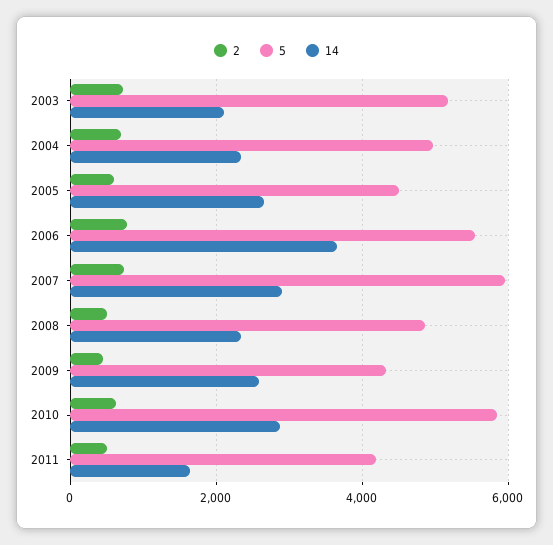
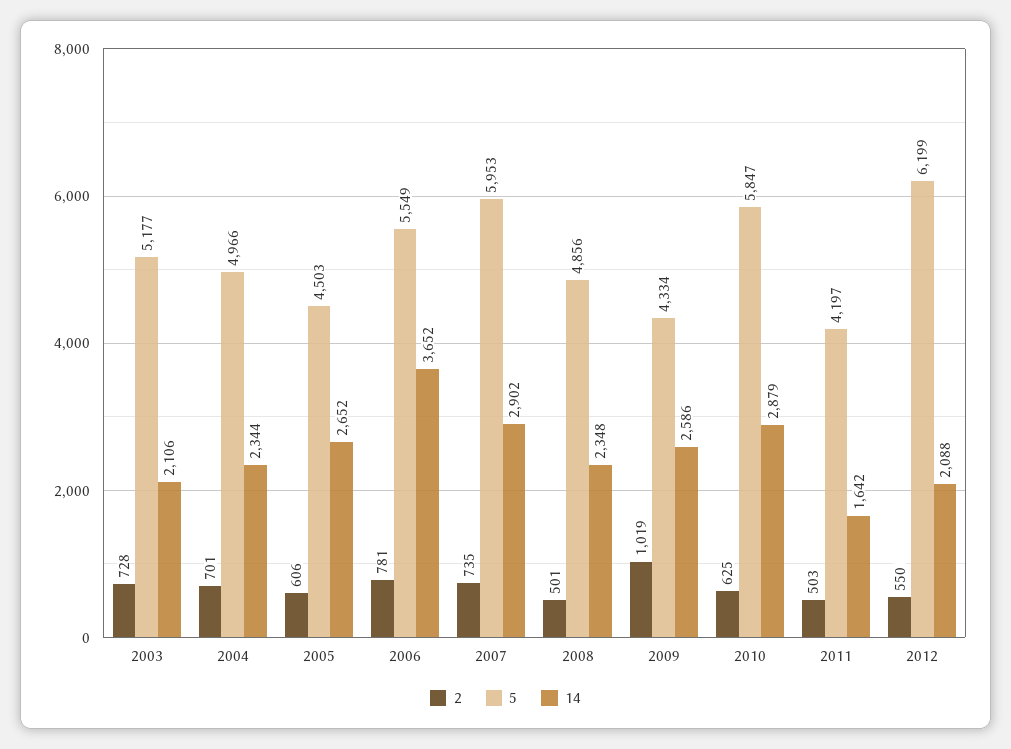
2, 2009: 400 -> 1019
2, 2012: none -> 550
5, 2012: none -> 6199
14, 2012: none -> 2088

